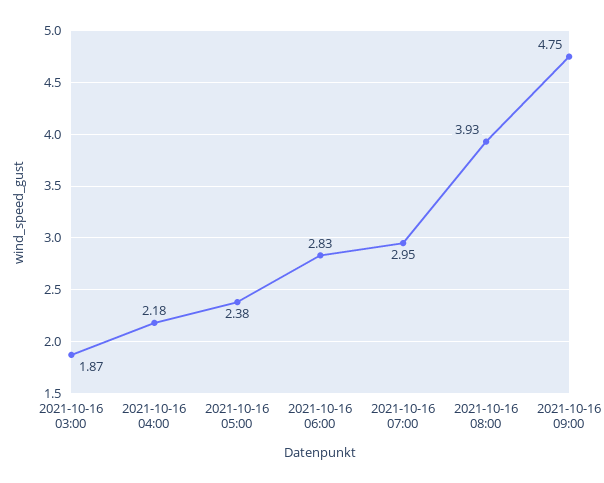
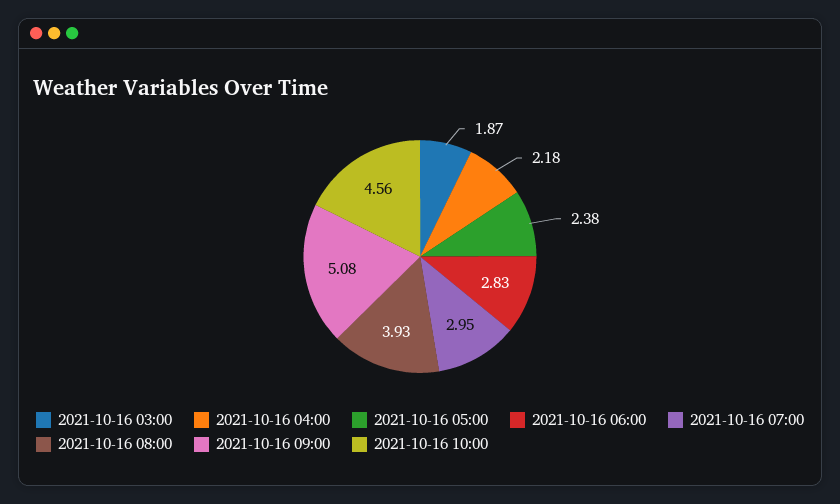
2021-10-16 09:00: 4.75 -> 5.08
2021-10-16 10:00: none -> 4.56

